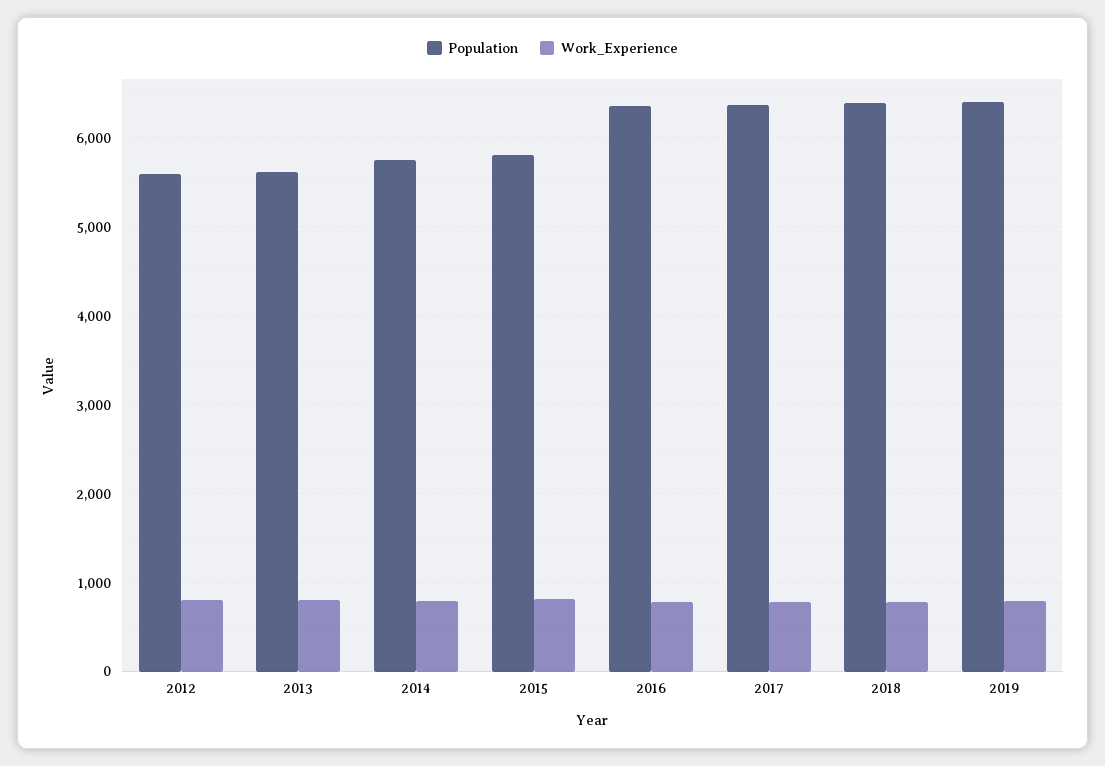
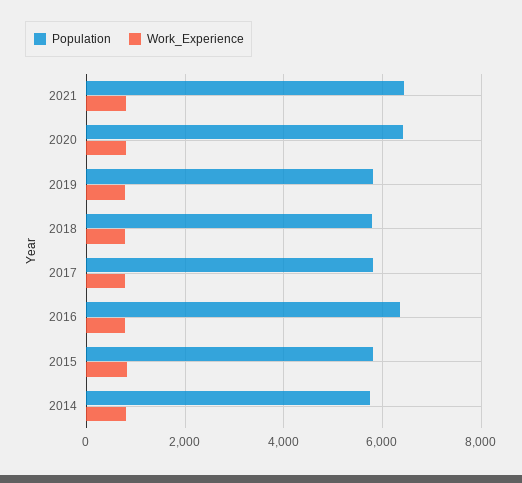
Population, 2012: 5600 -> none
Work_Experience, 2012: 800 -> none
Population, 2013: 5600 -> none
Work_Experience, 2013: 800 -> none
Population, 2017: 6400 -> 5800
Population, 2018: 6400 -> 5800
Population, 2019: 6400 -> 5800
Population, 2021: none -> 6400
Work_Experience, 2021: none -> 800
Population, 2020: none -> 6400
Work_Experience, 2020: none -> 800

